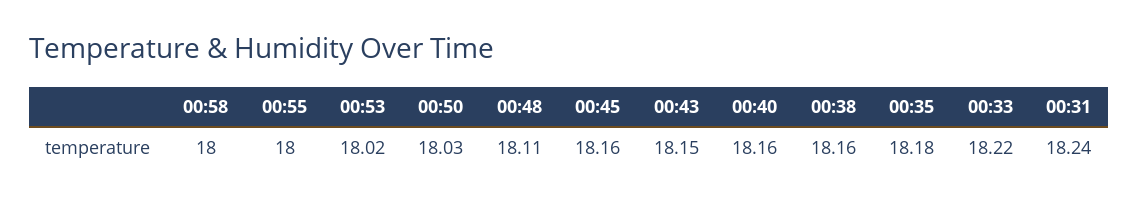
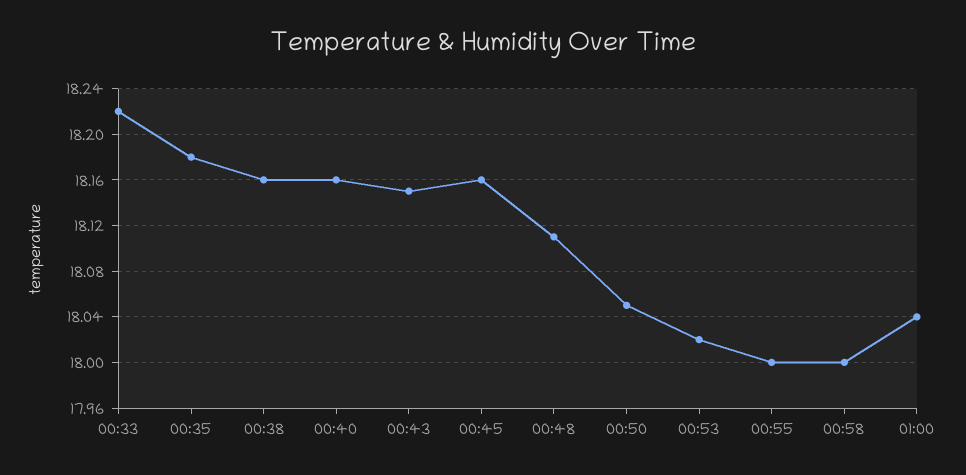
00:50: 18.03 -> 18.05
00:31: 18.24 -> none
01:00: none -> 18.04

